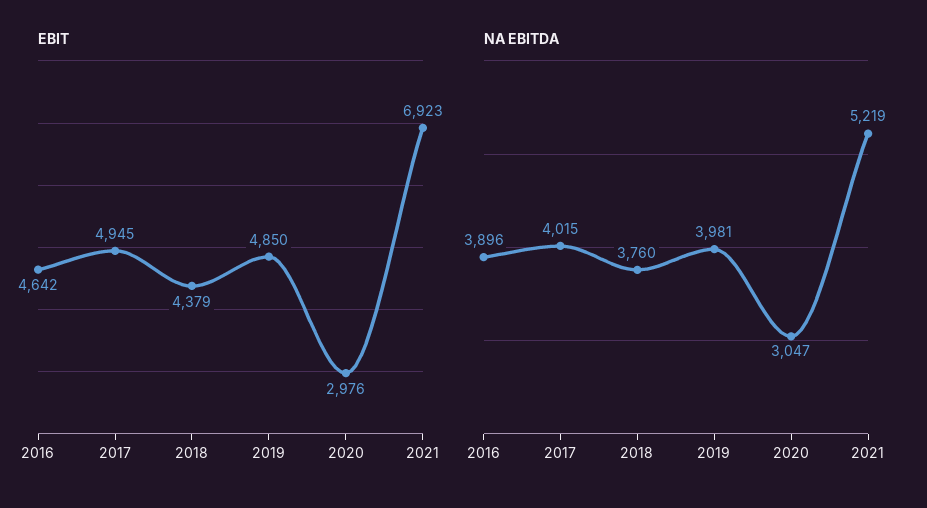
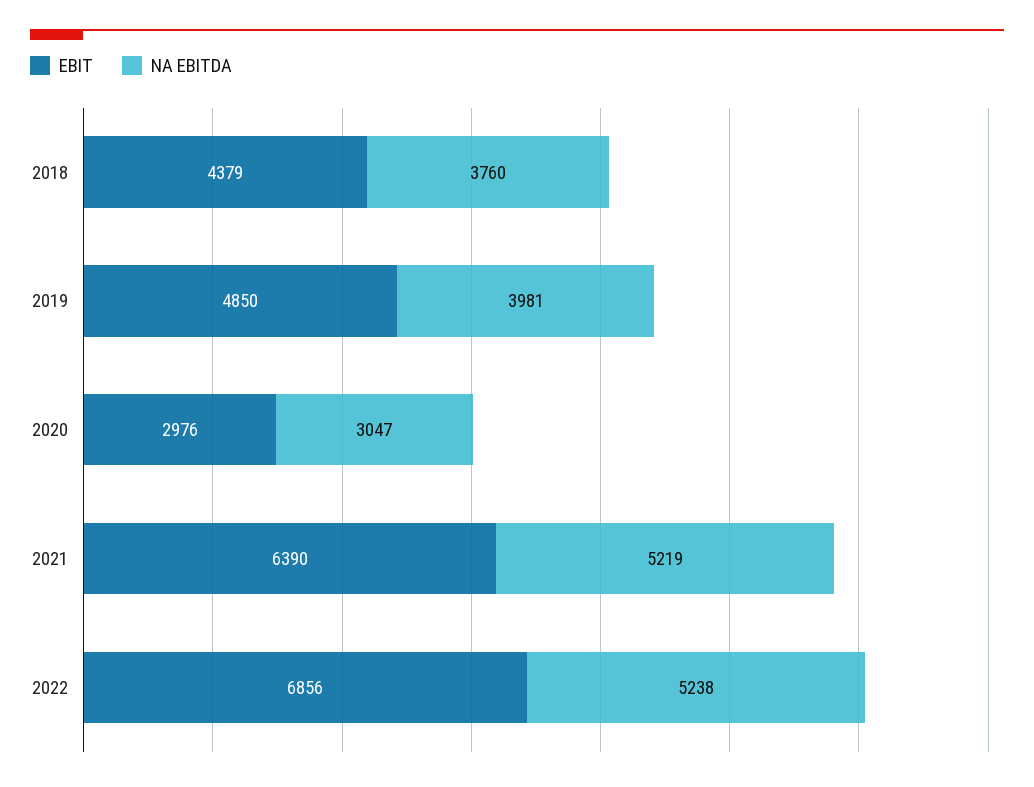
EBIT, 2016: 4642 -> none
EBIT, 2017: 4945 -> none
EBIT, 2021: 6923 -> 6390
NA EBITDA, 2016: 3896 -> none
NA EBITDA, 2017: 4015 -> none
EBIT, 2022: none -> 6856
NA EBITDA, 2022: none -> 5238

